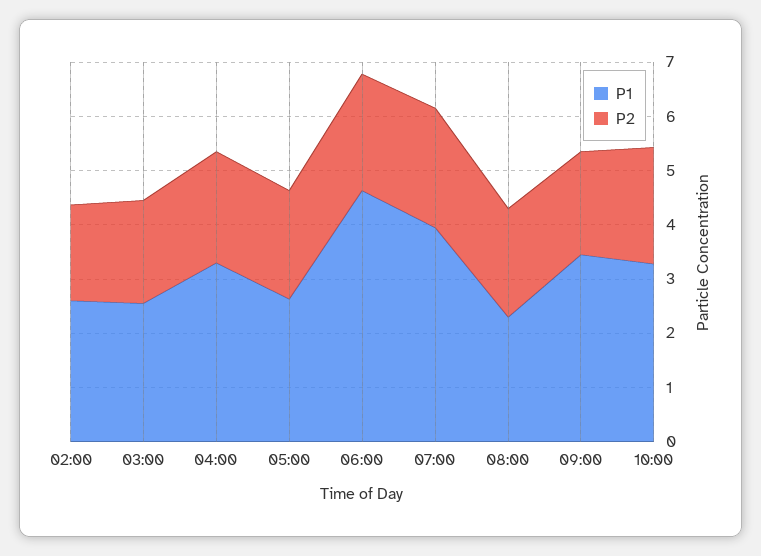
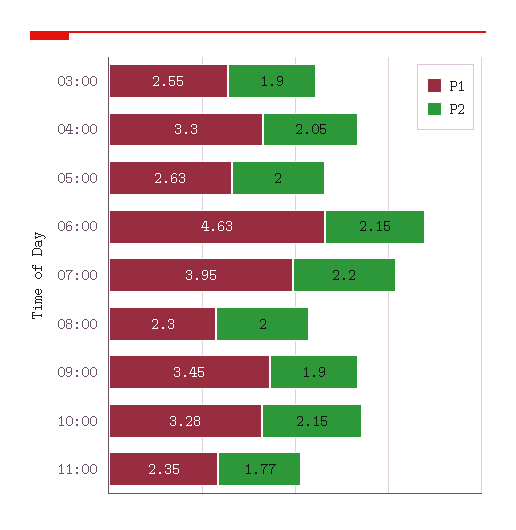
P1, 02:00: 2.6 -> none
P2, 02:00: 1.8 -> none
P1, 11:00: none -> 2.35
P2, 11:00: none -> 1.77

